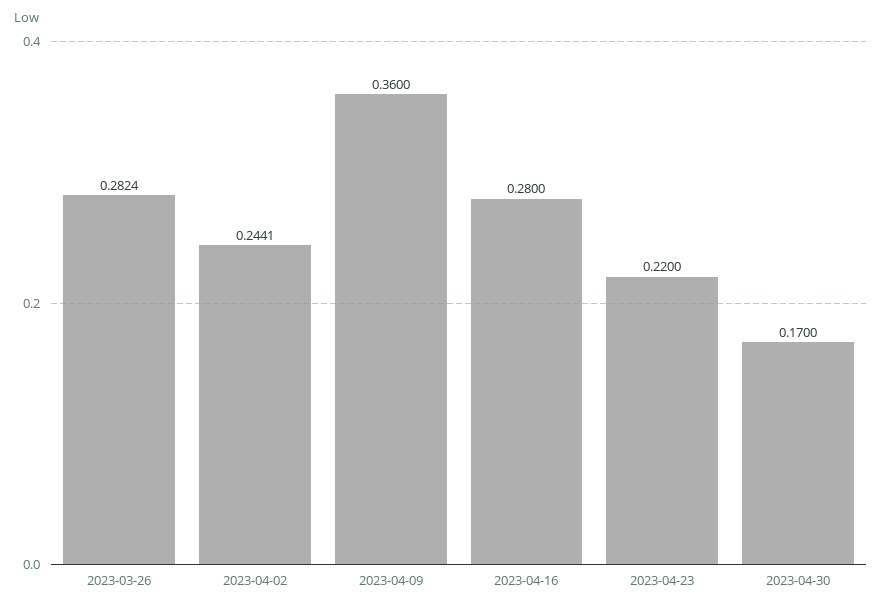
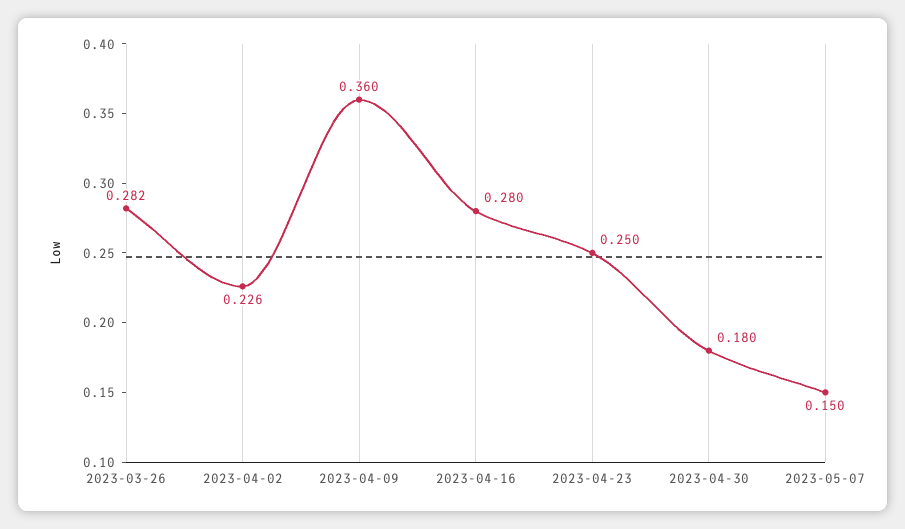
2023-04-02: 0.2441 -> 0.226
2023-04-23: 0.22 -> 0.25
2023-04-30: 0.17 -> 0.18
2023-05-07: none -> 0.15

